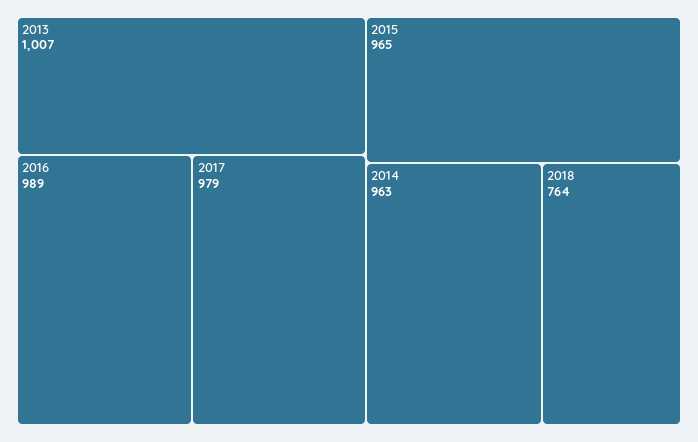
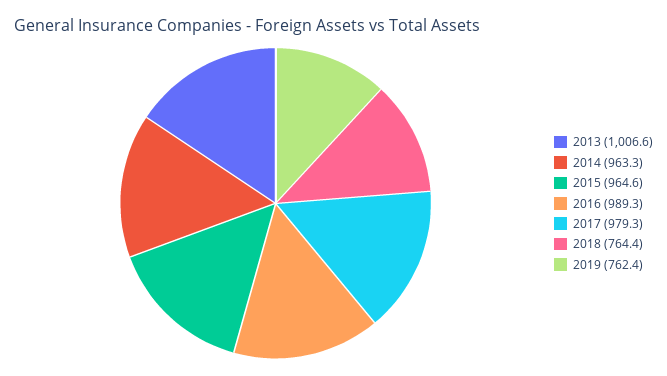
2019: none -> 762.4

